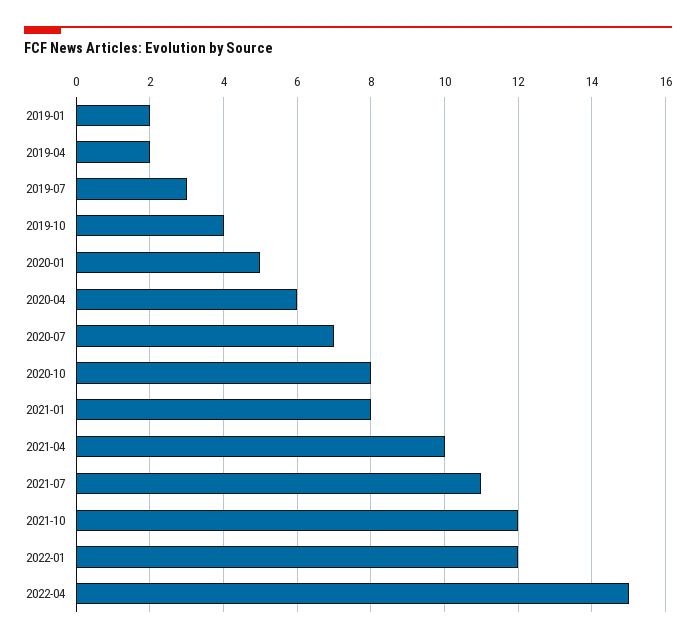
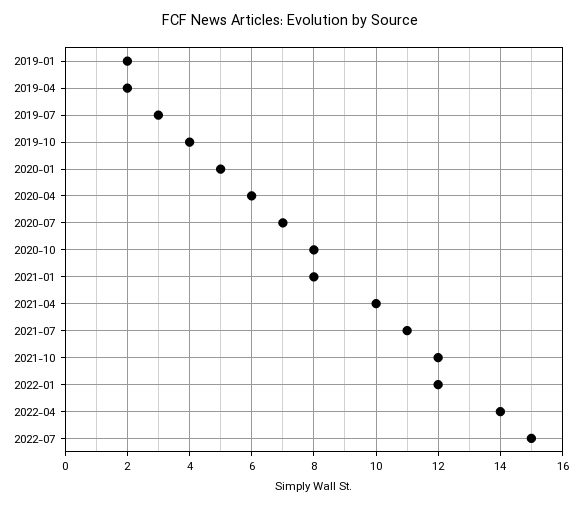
2022-04: 15 -> 14
2022-07: none -> 15

